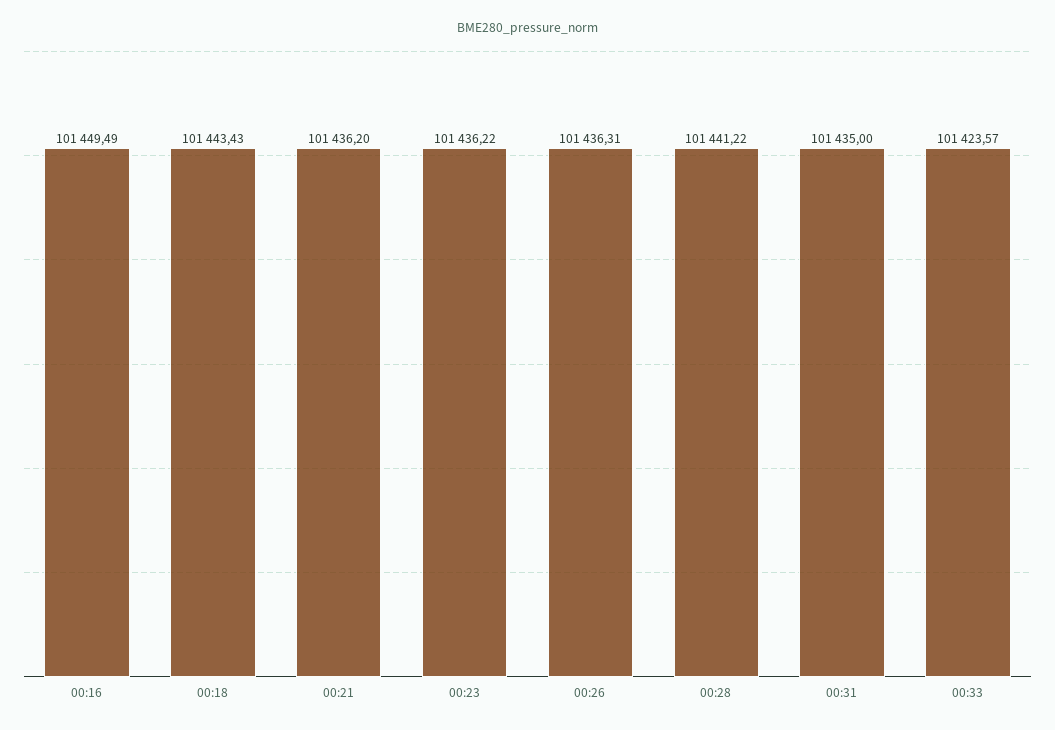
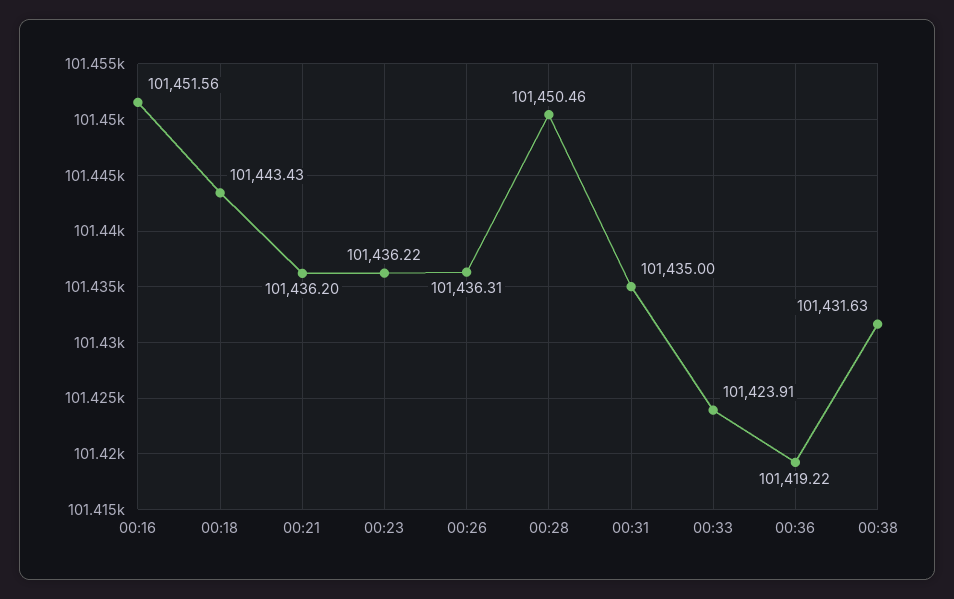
00:16: 101449.49 -> 101451.56
00:28: 101441.22 -> 101450.46
00:33: 101423.57 -> 101423.91
00:36: none -> 101419.22
00:38: none -> 101431.63

